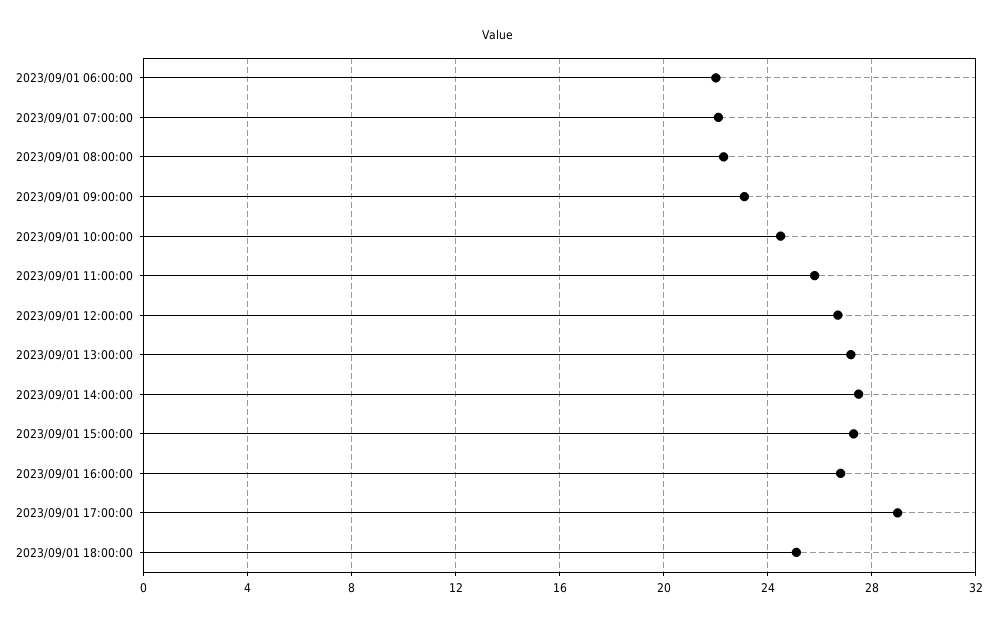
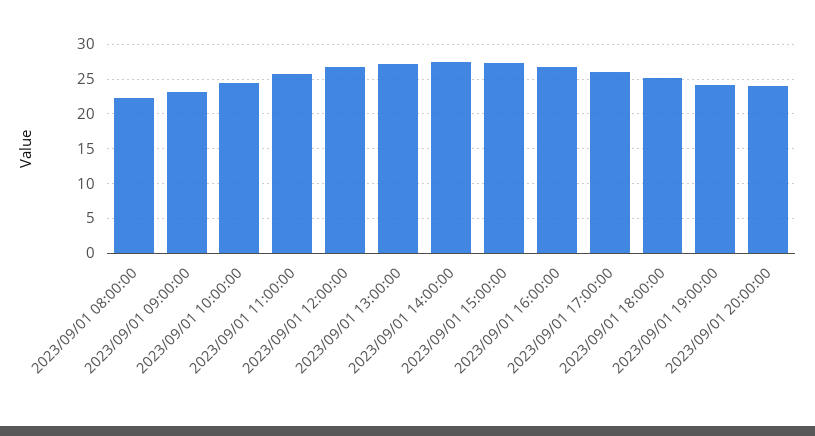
2023/09/01 06:00:00: 22 -> none
2023/09/01 07:00:00: 22 -> none
2023/09/01 17:00:00: 29 -> 26
2023/09/01 19:00:00: none -> 24
2023/09/01 20:00:00: none -> 24

